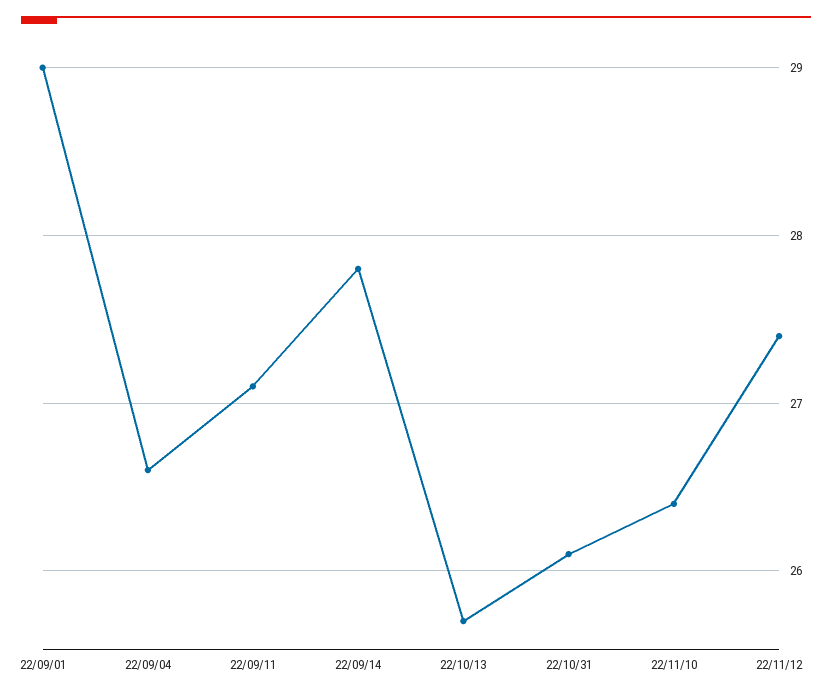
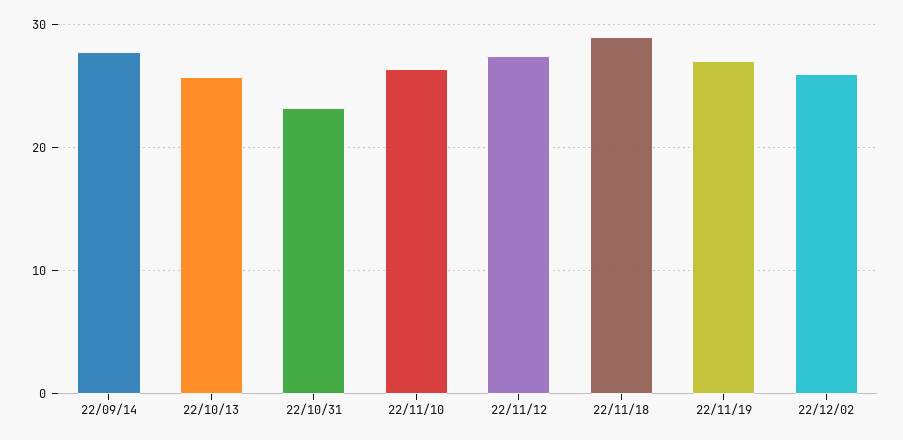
22/09/01: 29 -> none
22/09/04: 26.6 -> none
22/09/11: 27.1 -> none
22/10/31: 26.1 -> 23
22/11/18: none -> 29
22/11/19: none -> 27
22/12/02: none -> 26

